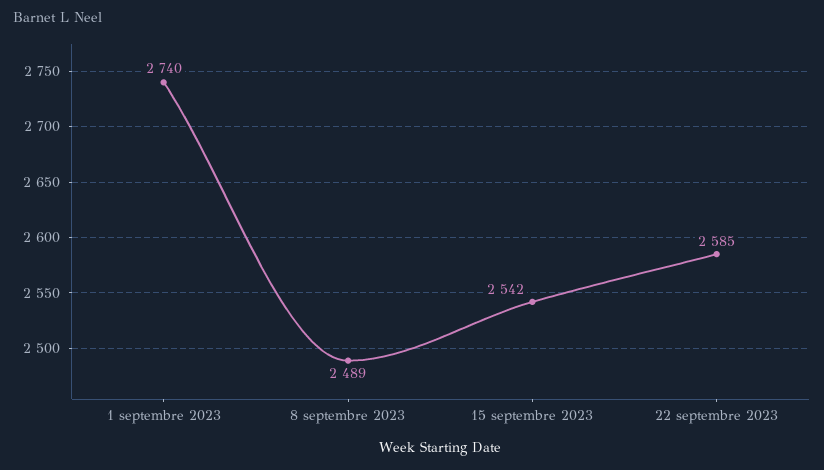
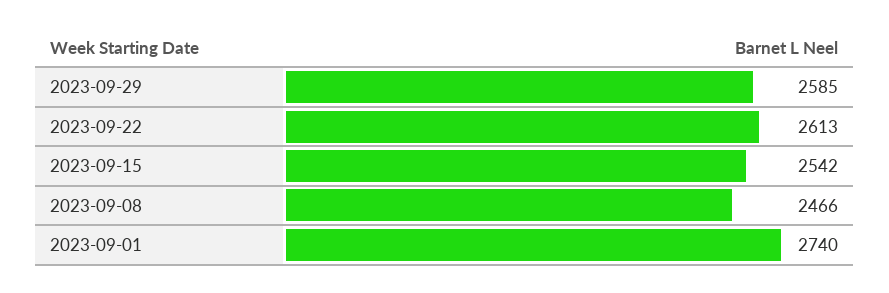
8 septembre 2023: 2489 -> 2466
22 septembre 2023: 2585 -> 2613
2023-09-29: none -> 2585

